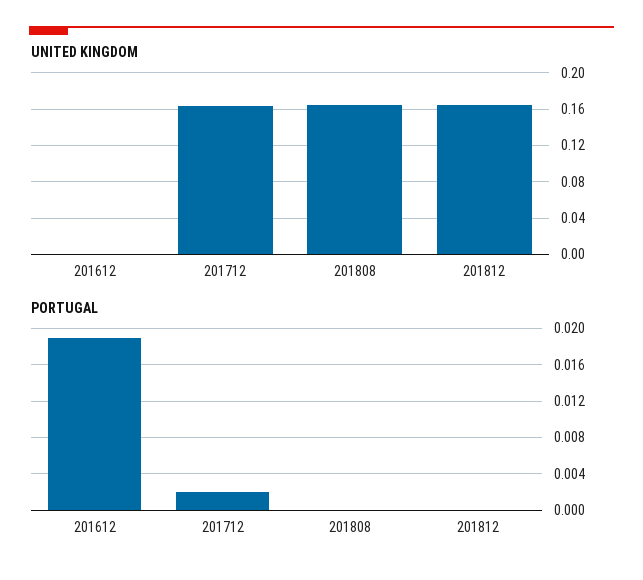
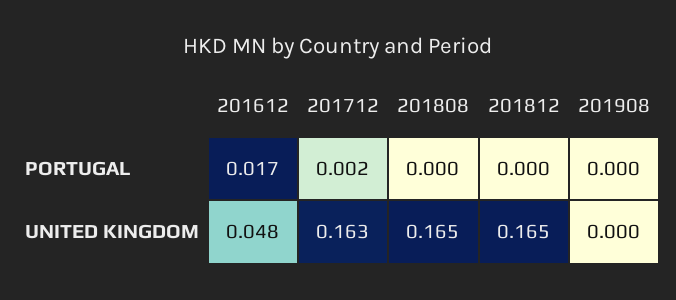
UNITED KINGDOM, 201612: 0 -> 0.048
PORTUGAL, 201612: 0.019 -> 0.017
PORTUGAL, 201908: none -> 0
UNITED KINGDOM, 201908: none -> 0

